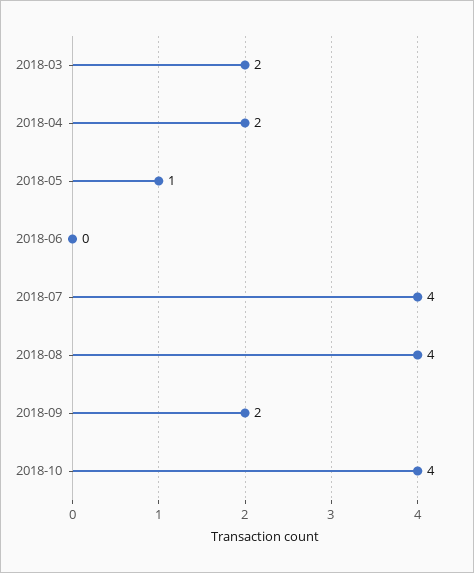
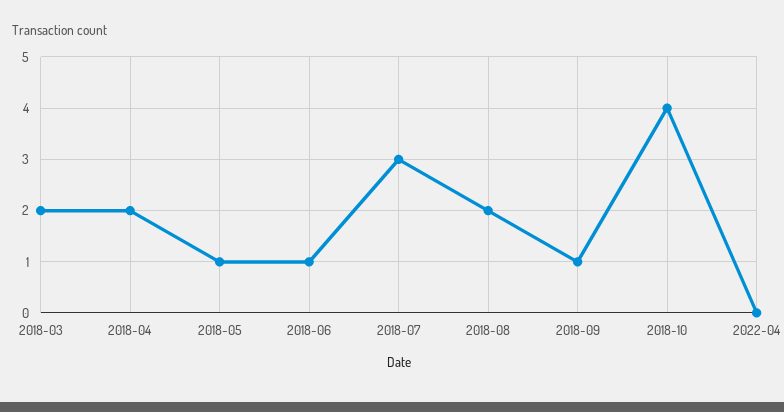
2018-06: 0 -> 1
2018-07: 4 -> 3
2018-08: 4 -> 2
2018-09: 2 -> 1
2022-04: none -> 0

